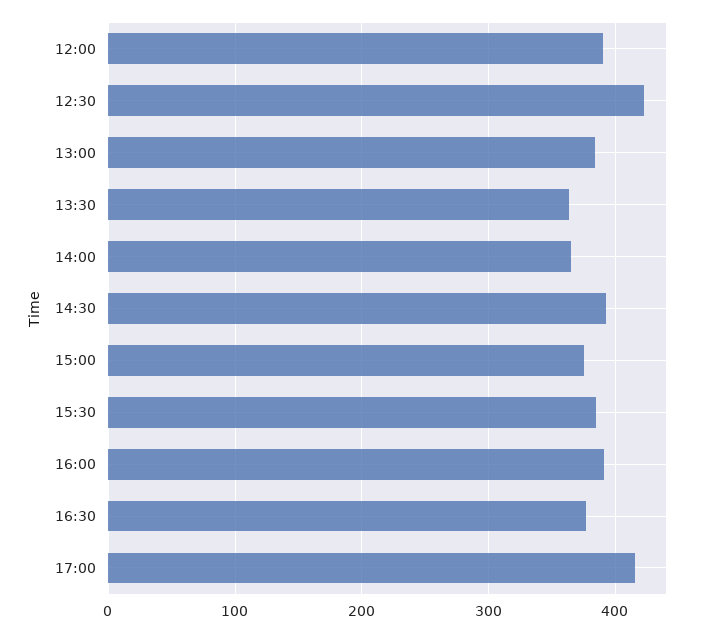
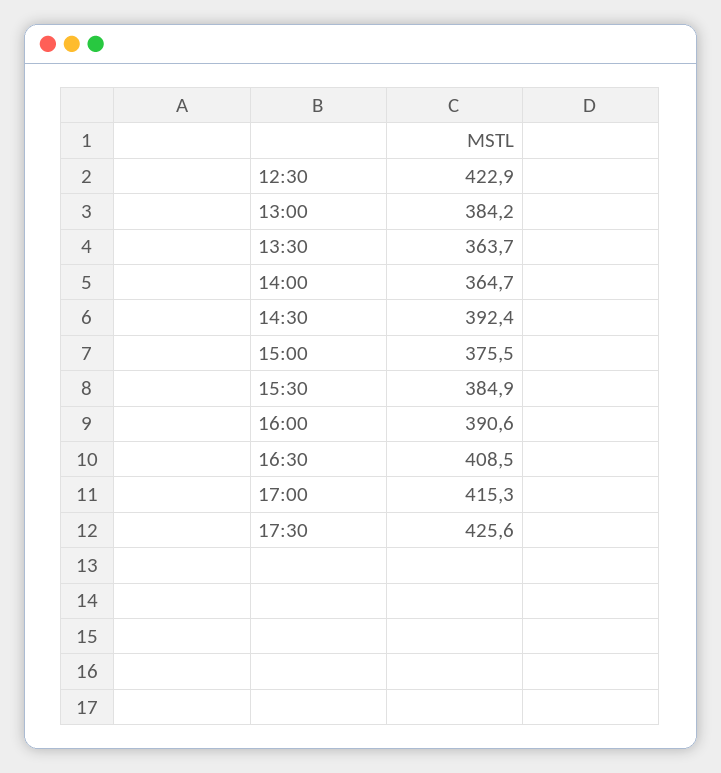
12:00: 390 -> none
16:30: 380 -> 408.5
17:30: none -> 425.6

